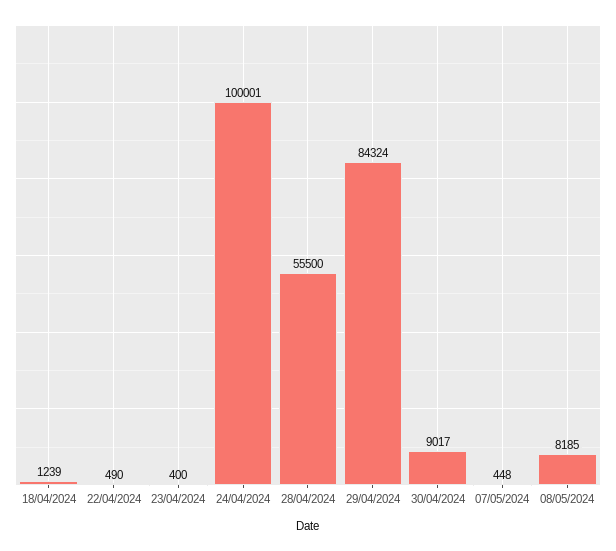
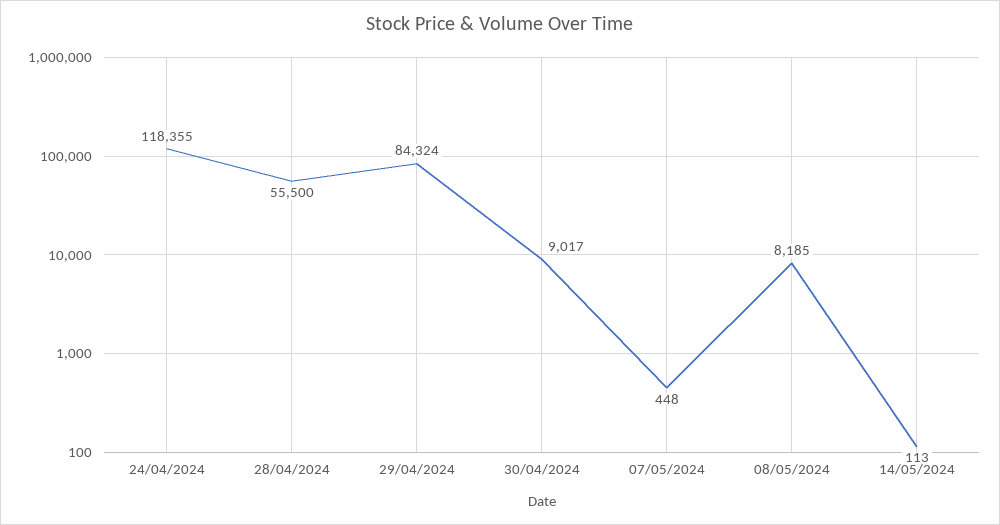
18/04/2024: 1239 -> none
22/04/2024: 490 -> none
23/04/2024: 400 -> none
24/04/2024: 100001 -> 118355
14/05/2024: none -> 113

